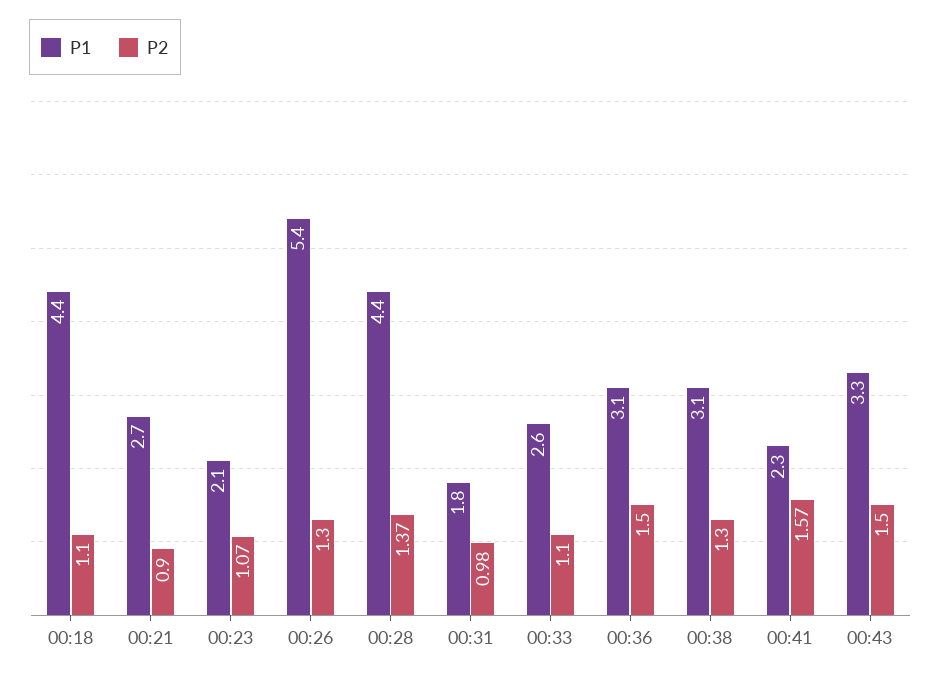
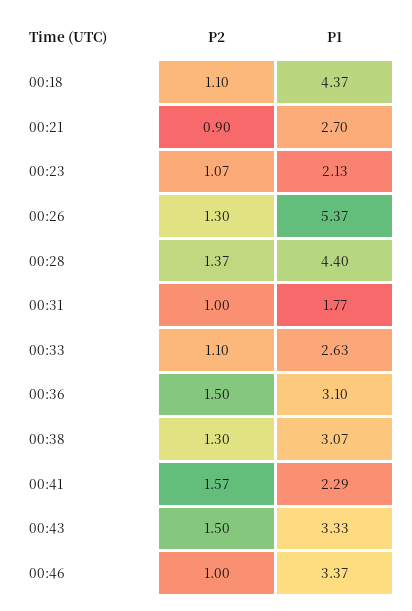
P2, 00:31: 0.98 -> 1
P2, 00:46: none -> 1
P1, 00:46: none -> 3.37

